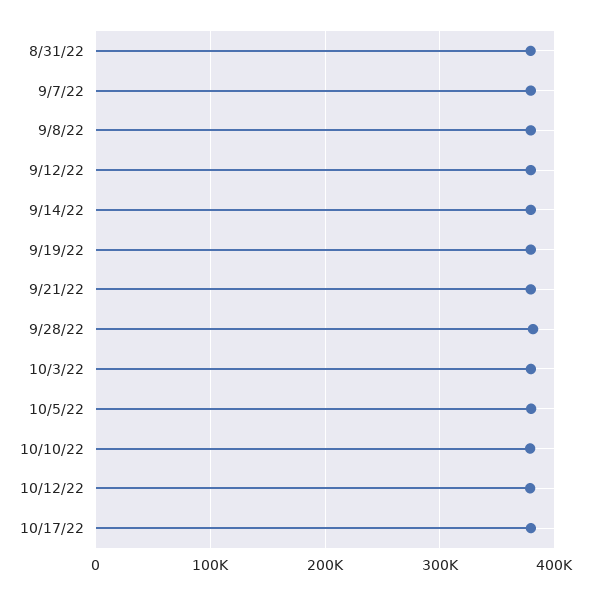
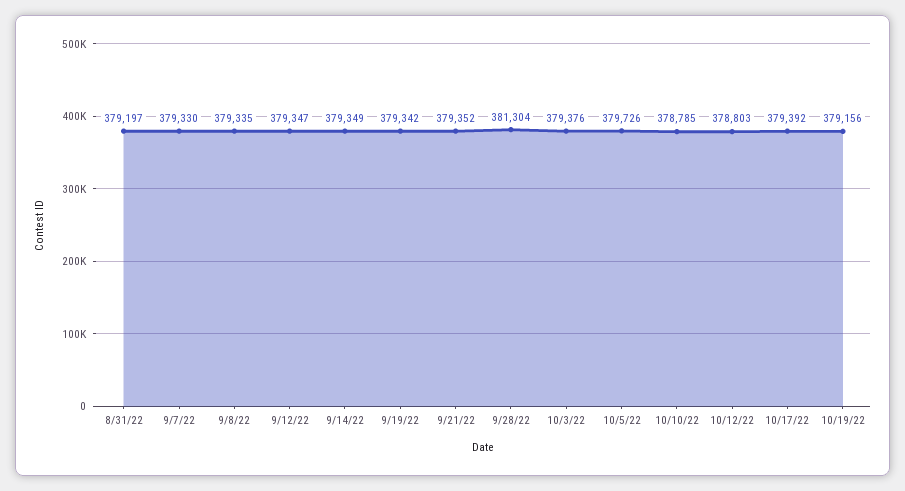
10/19/22: none -> 379156

